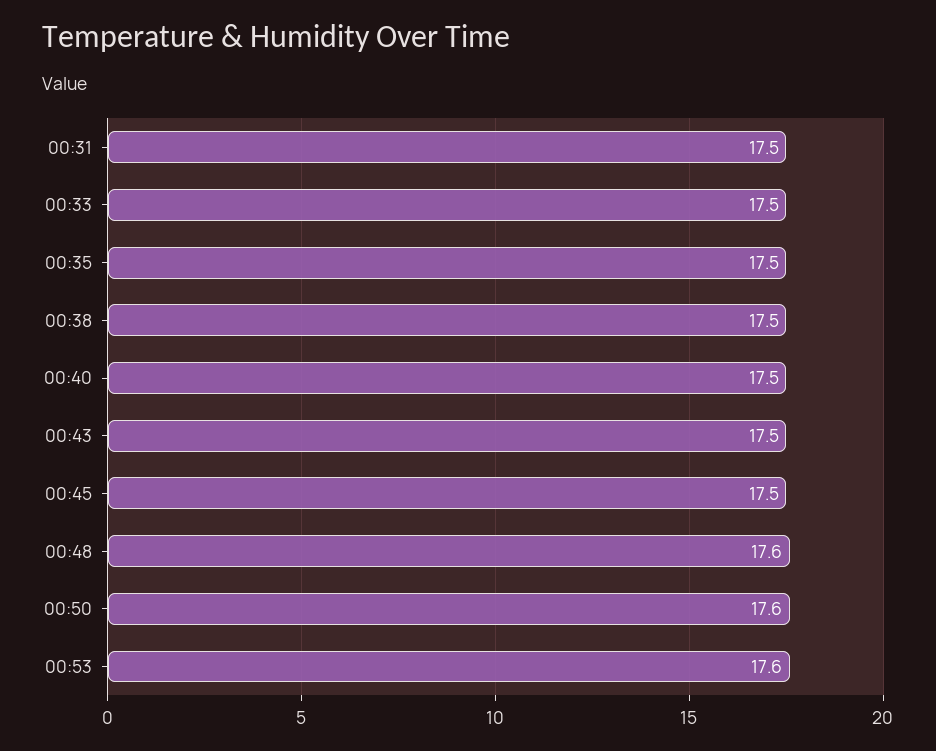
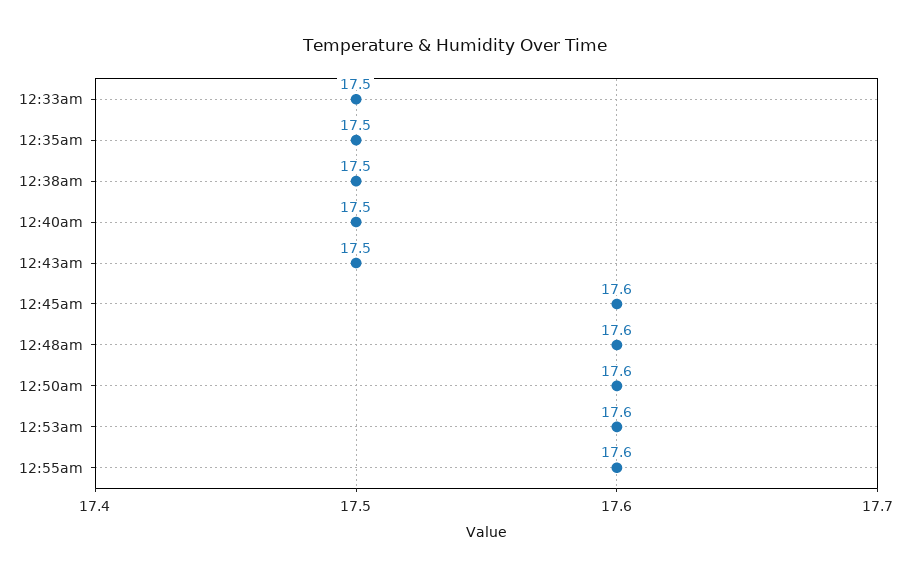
00:31: 17.5 -> none
00:45: 17.5 -> 17.6
12:55am: none -> 17.6

